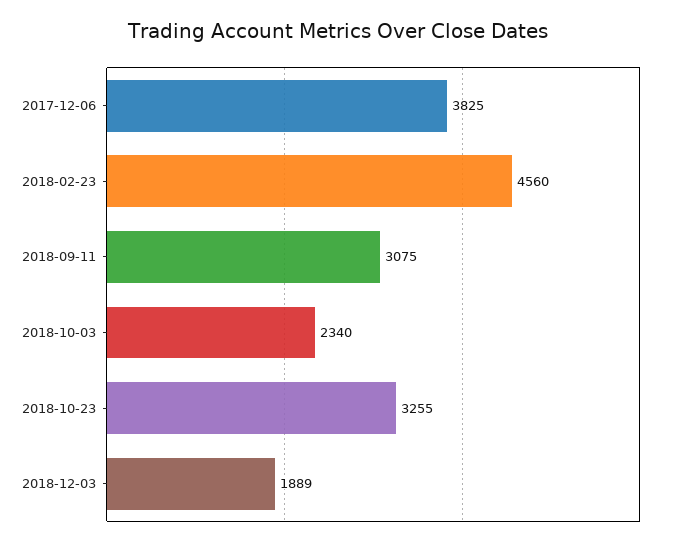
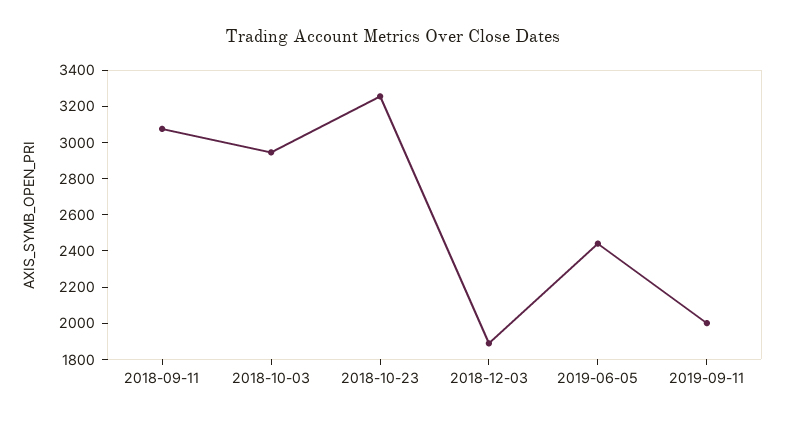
2017-12-06: 3825 -> none
2018-02-23: 4560 -> none
2018-10-03: 2340 -> 2950
2019-06-05: none -> 2450
2019-09-11: none -> 2000

